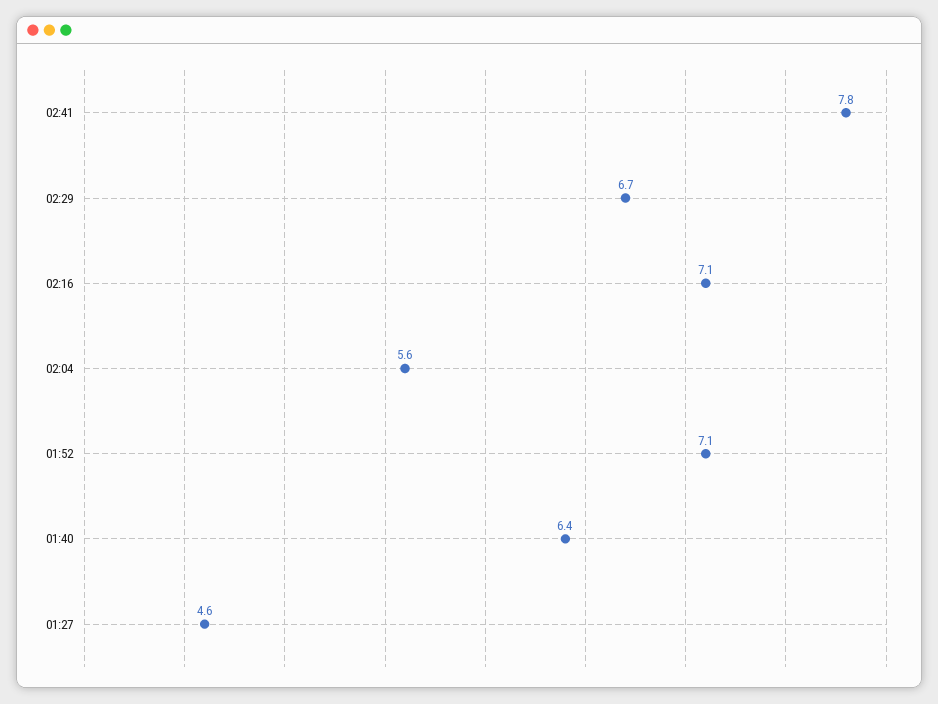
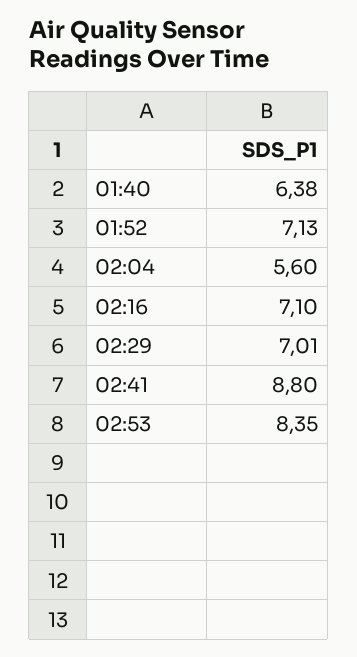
02:41: 7.8 -> 8.8
02:29: 6.7 -> 7.01
01:27: 4.6 -> none
02:53: none -> 8.35

